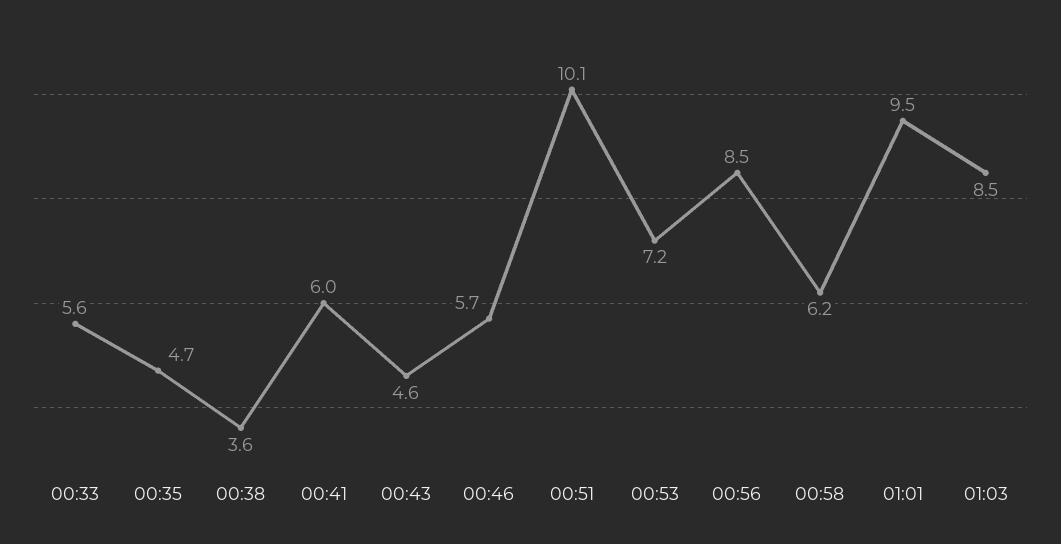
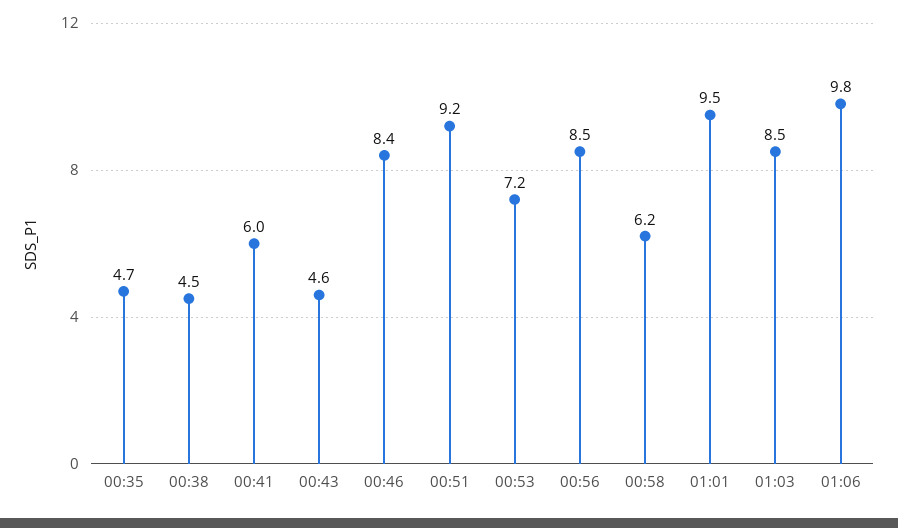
00:33: 5.6 -> none
00:38: 3.6 -> 4.5
00:46: 5.7 -> 8.4
00:51: 10.1 -> 9.2
01:06: none -> 9.8

